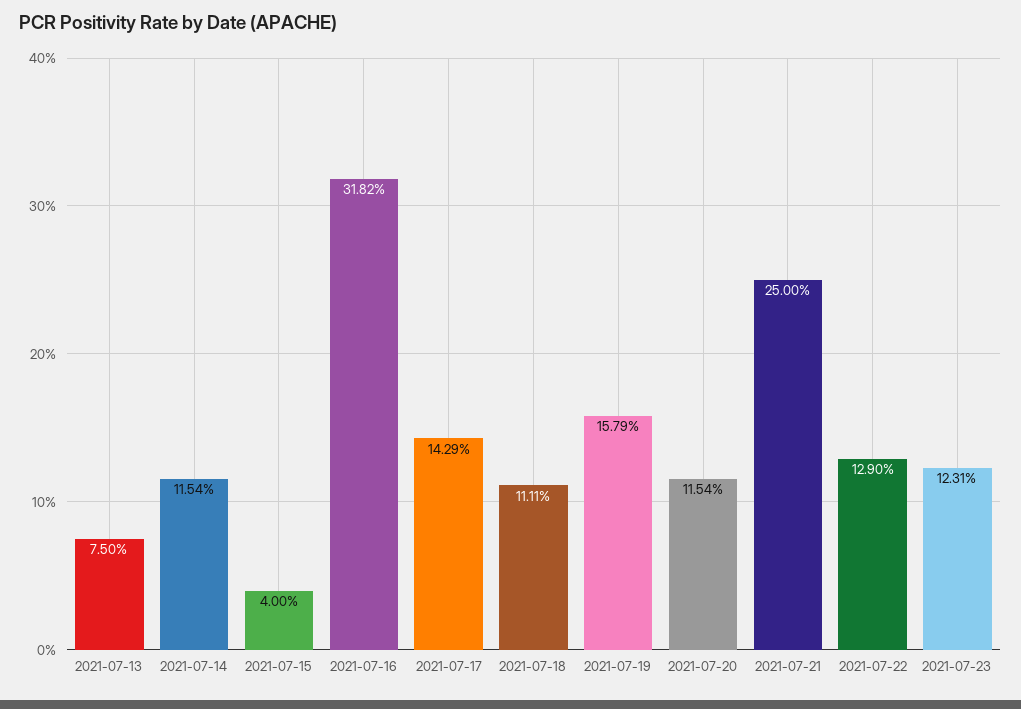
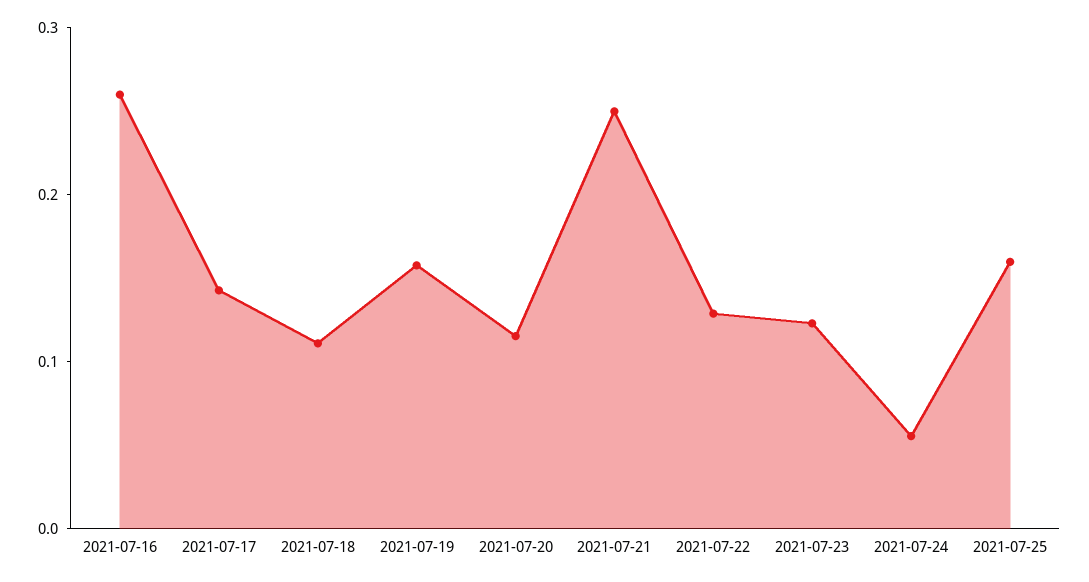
2021-07-13: 0.075 -> none
2021-07-14: 0.1154 -> none
2021-07-15: 0.04 -> none
2021-07-16: 0.3182 -> 0.26
2021-07-24: none -> 0.06
2021-07-25: none -> 0.16

